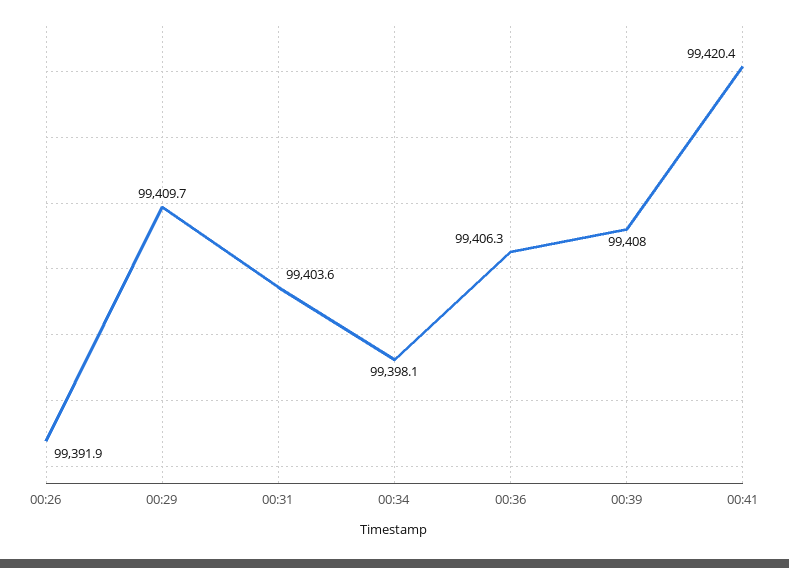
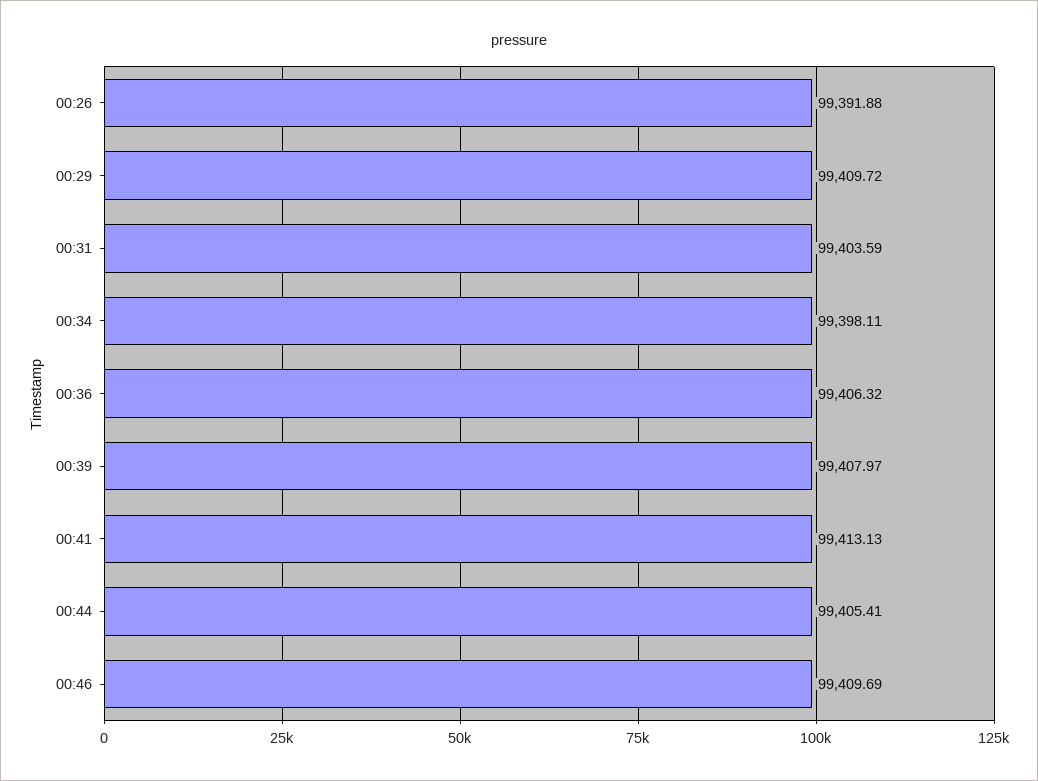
00:41: 99420.4 -> 99413.13
00:44: none -> 99405.41
00:46: none -> 99409.69

